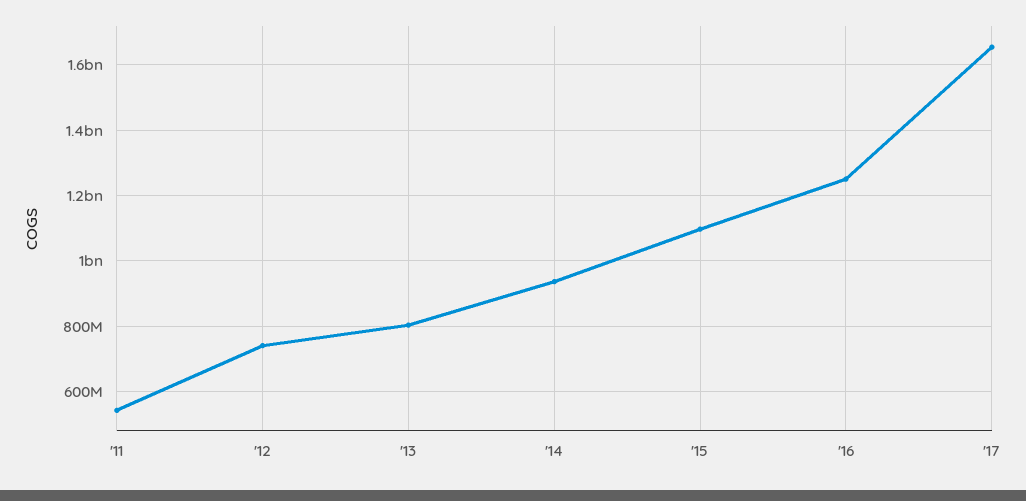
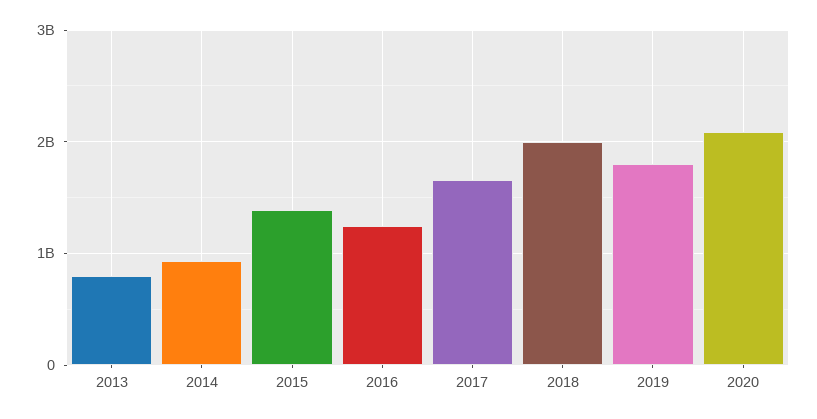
'11: 540000000 -> none
'12: 740000000 -> none
'15: 1100000000 -> 1400000000
2018: none -> 2000000000
2019: none -> 1800000000
2020: none -> 2100000000

